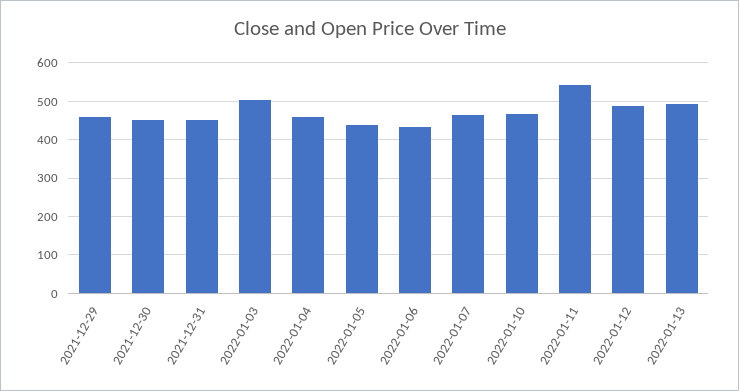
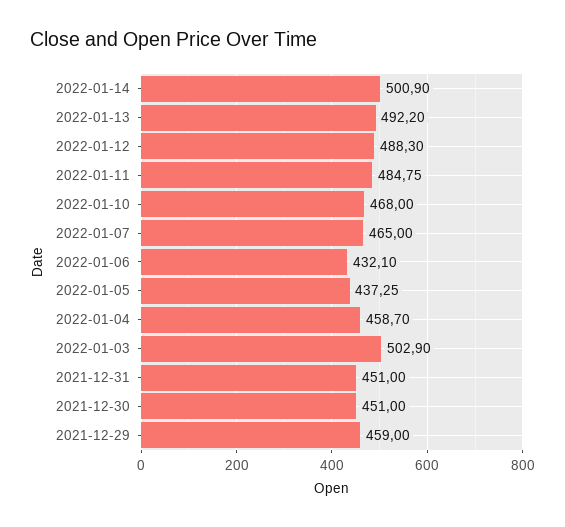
2022-01-11: 540 -> 484.75
2022-01-14: none -> 500.9

